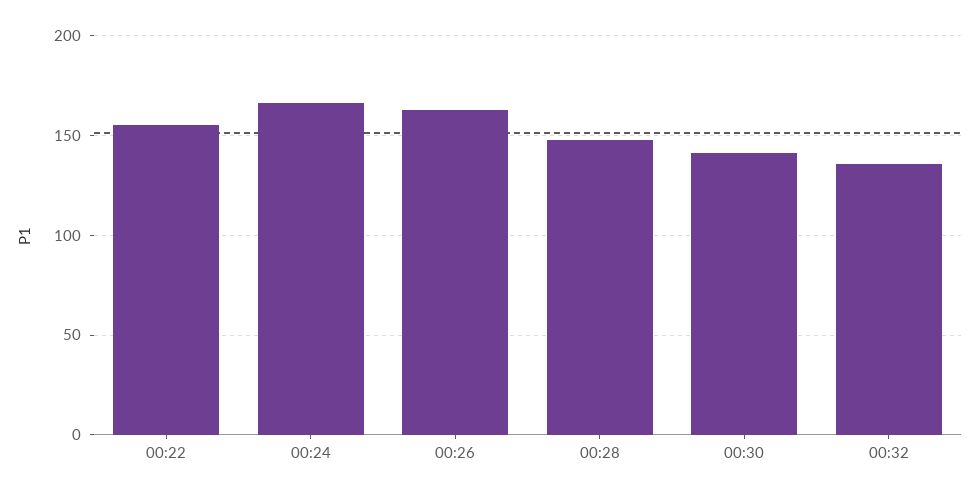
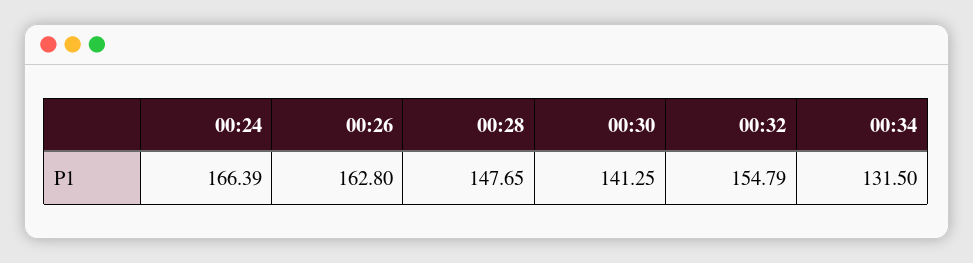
00:22: 155 -> none
00:32: 135 -> 154.79
00:34: none -> 131.5

